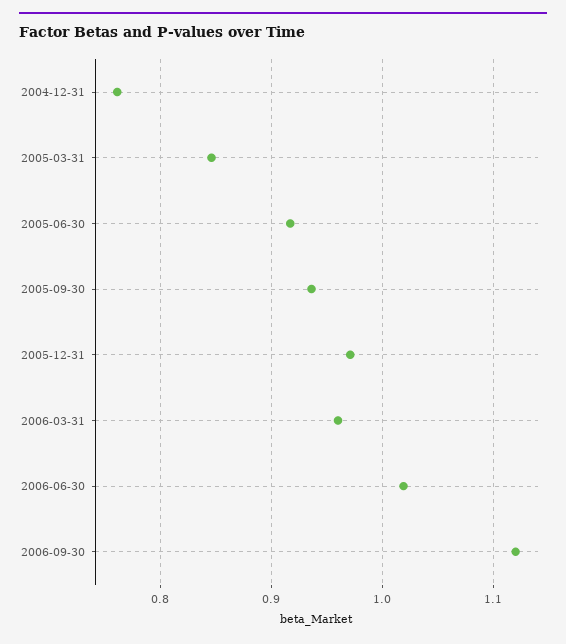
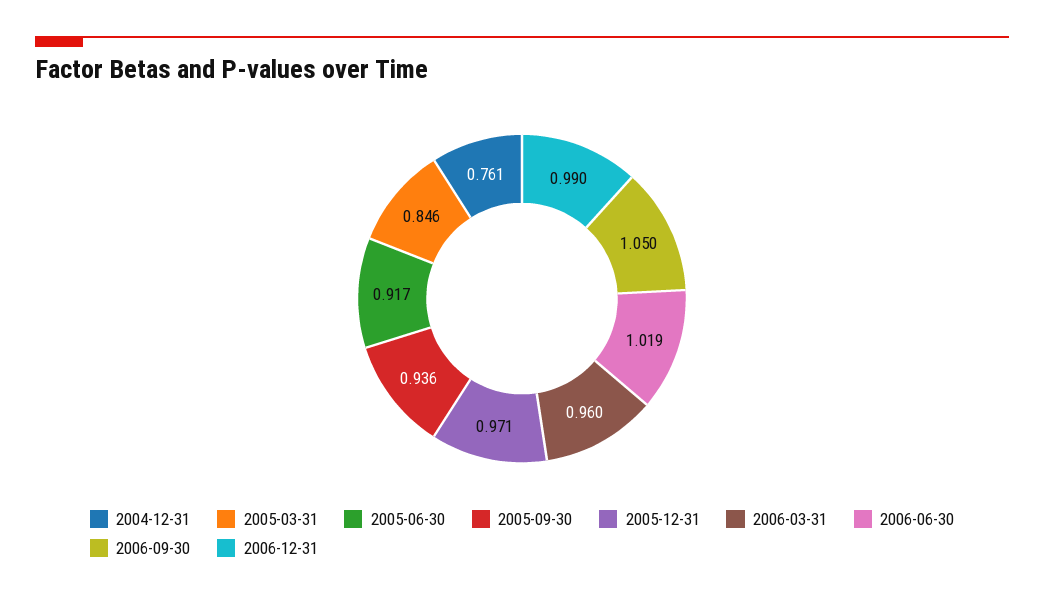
2006-09-30: 1.12 -> 1.05
2006-12-31: none -> 0.99

